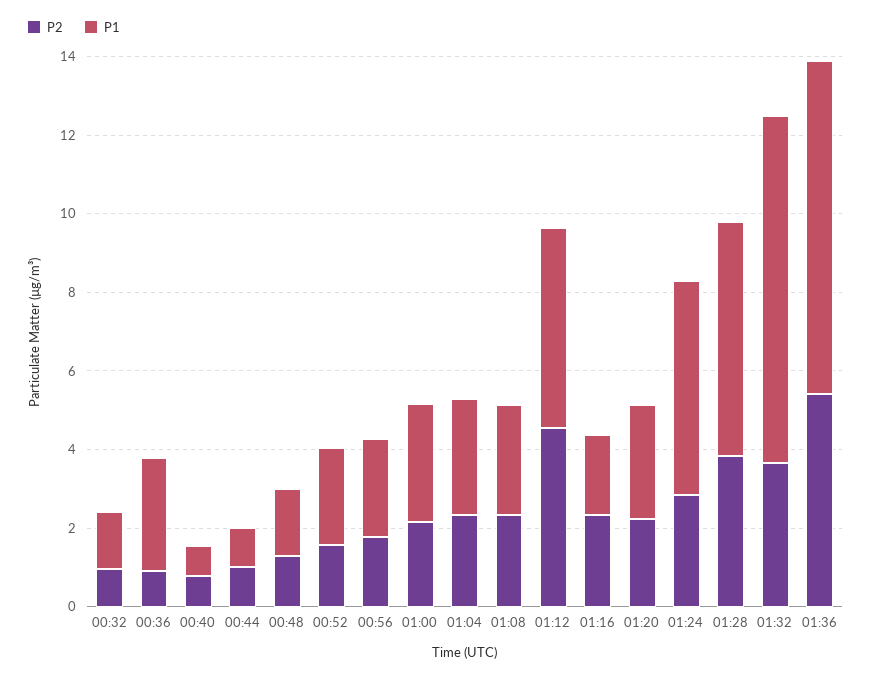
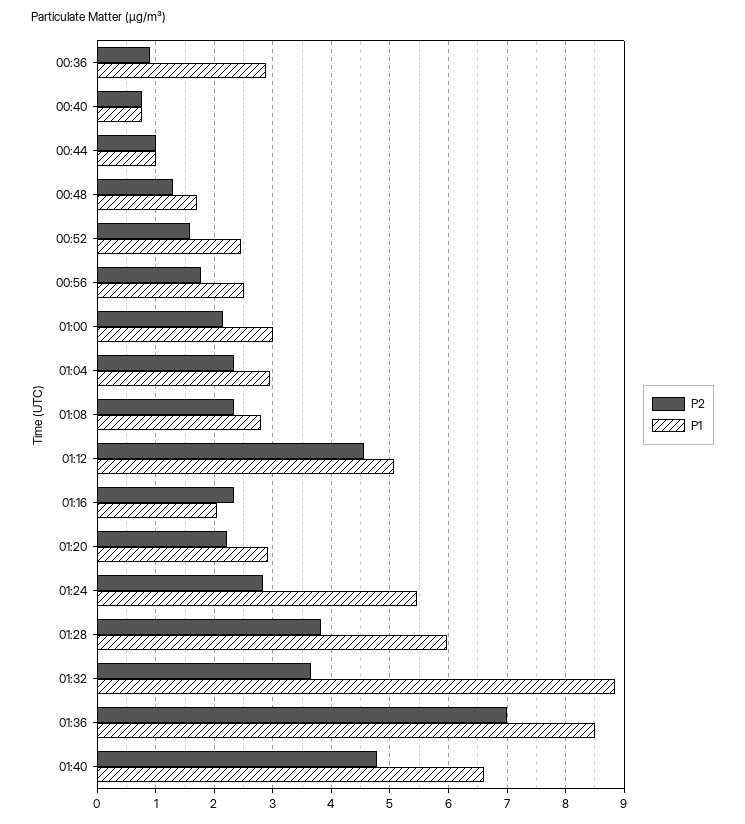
P2, 00:32: 1 -> none
P1, 00:32: 1.5 -> none
P2, 01:36: 5.5 -> 7
P2, 01:40: none -> 4.8
P1, 01:40: none -> 6.6

